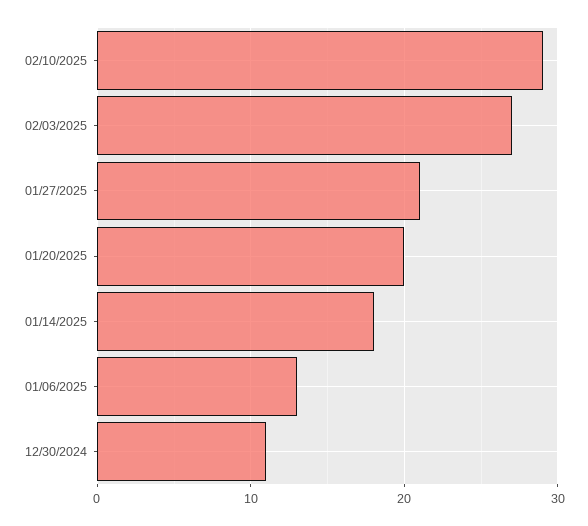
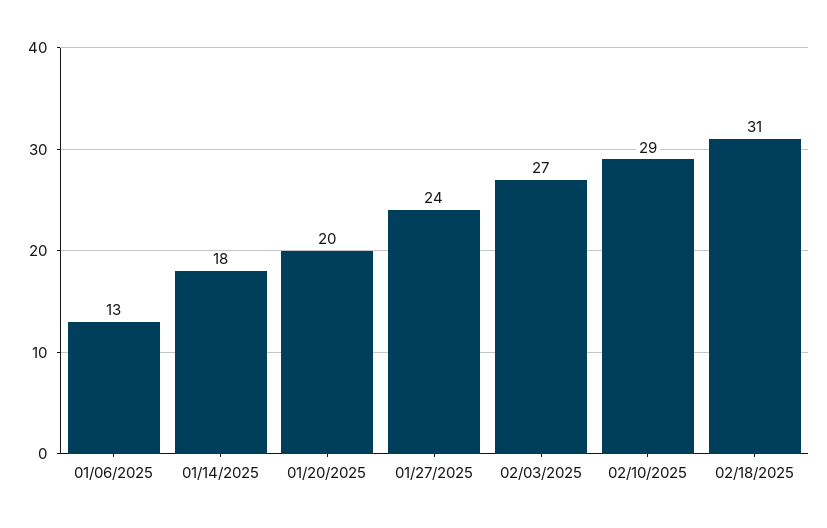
01/27/2025: 21 -> 24
12/30/2024: 11 -> none
02/18/2025: none -> 31

